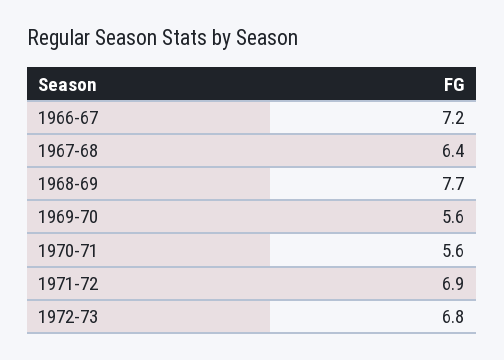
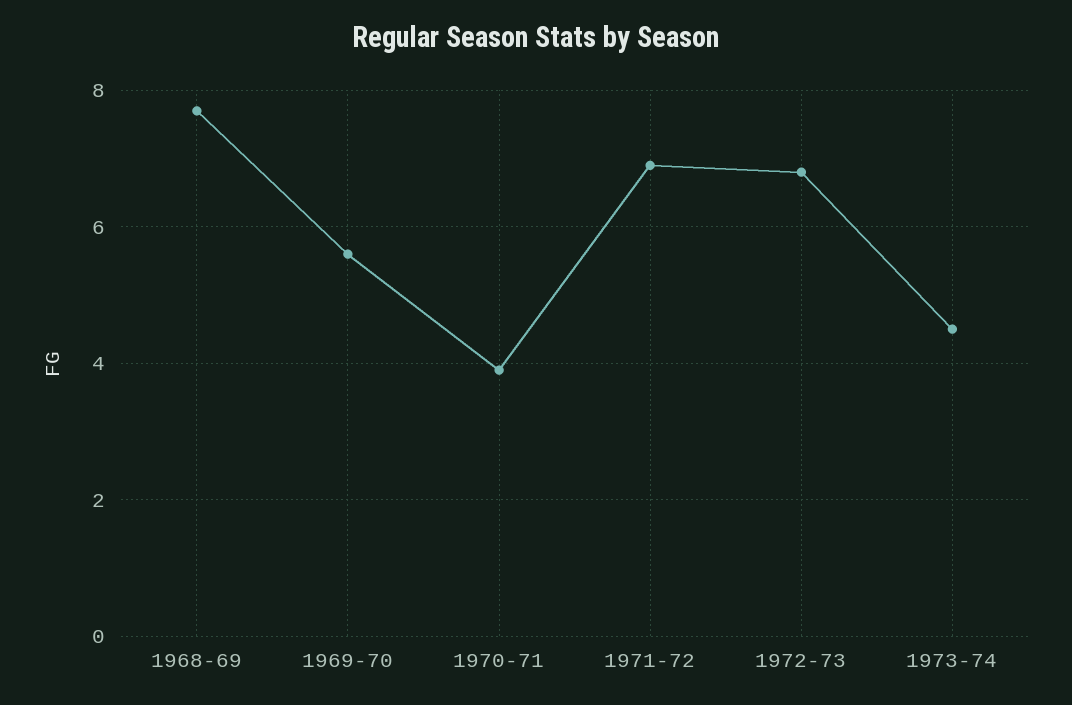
1966-67: 7.2 -> none
1967-68: 6.4 -> none
1970-71: 5.6 -> 4
1973-74: none -> 4.5

